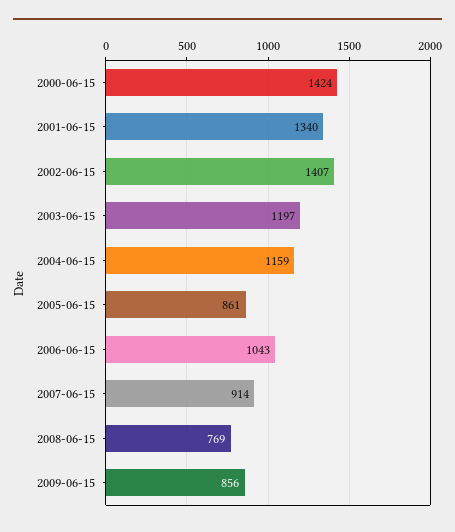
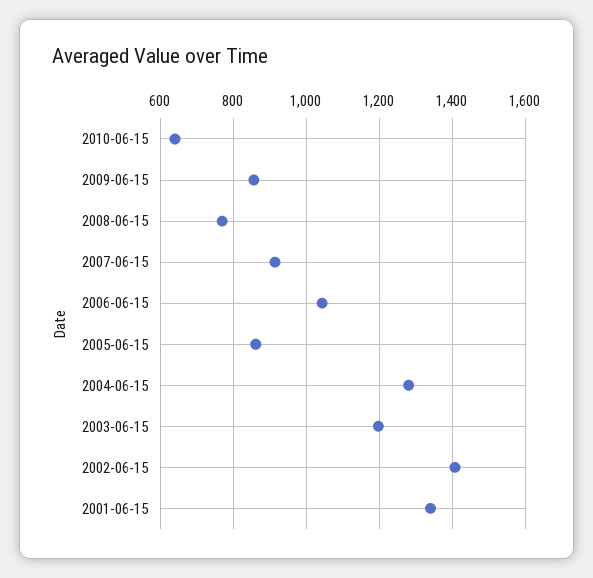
2000-06-15: 1424 -> none
2004-06-15: 1159 -> 1280
2010-06-15: none -> 640

